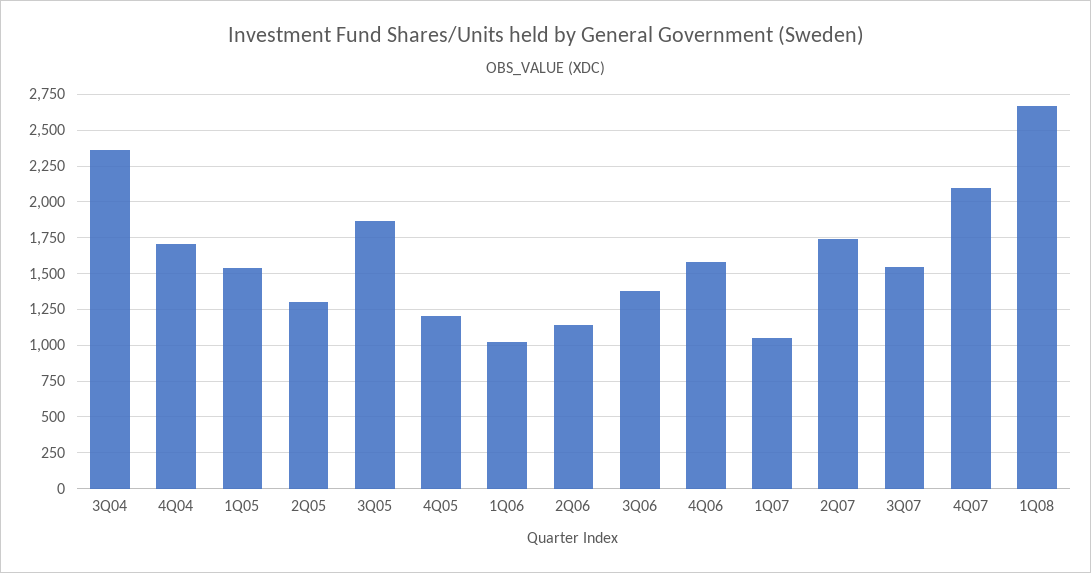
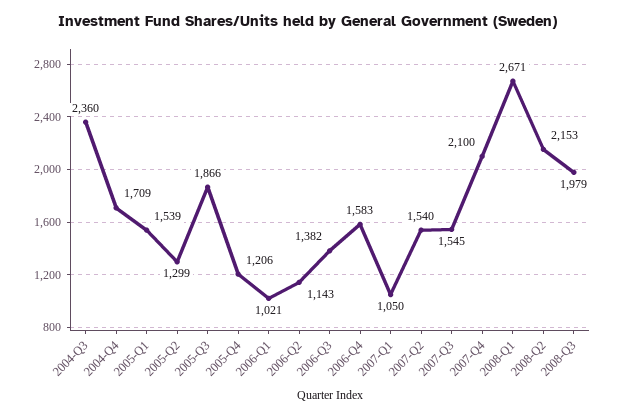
2Q07: 1750 -> 1540
2008-Q2: none -> 2153
2008-Q3: none -> 1979

